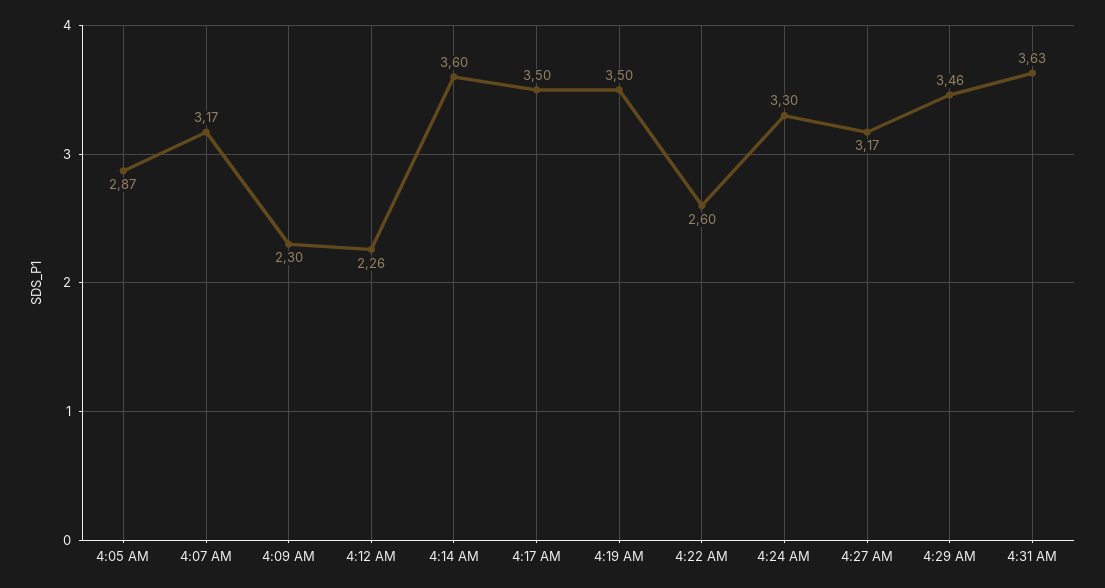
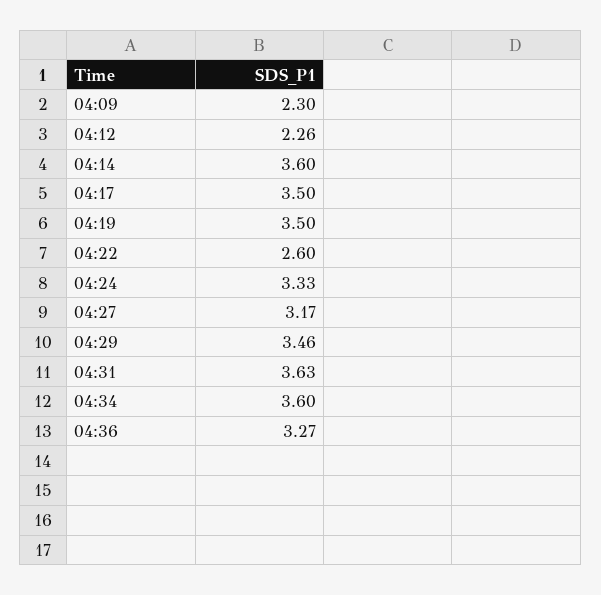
4:05 AM: 2.87 -> none
4:07 AM: 3.17 -> none
4:24 AM: 3.3 -> 3.33
04:34: none -> 3.6
04:36: none -> 3.27

